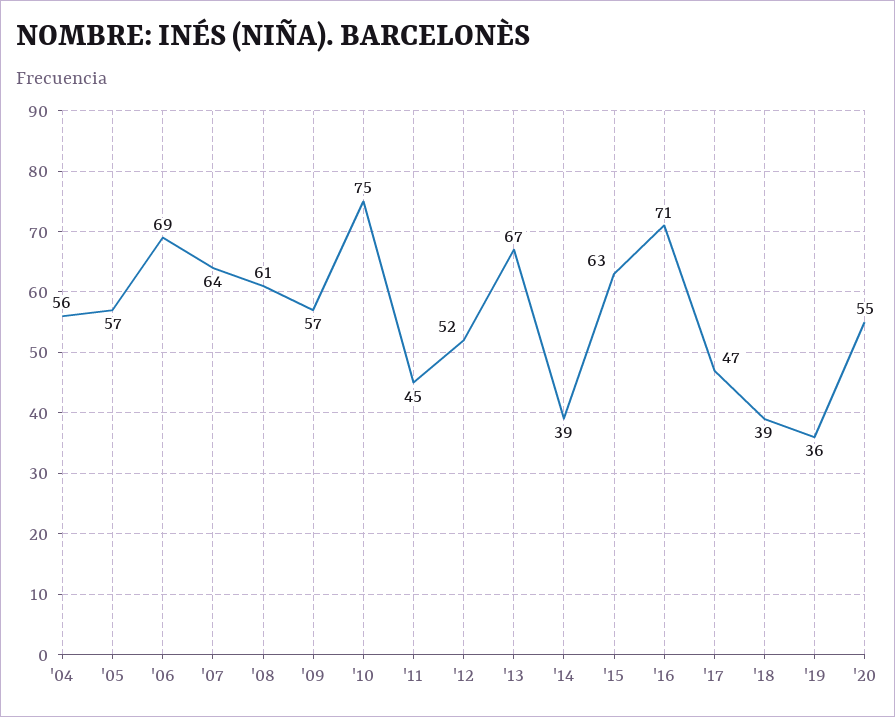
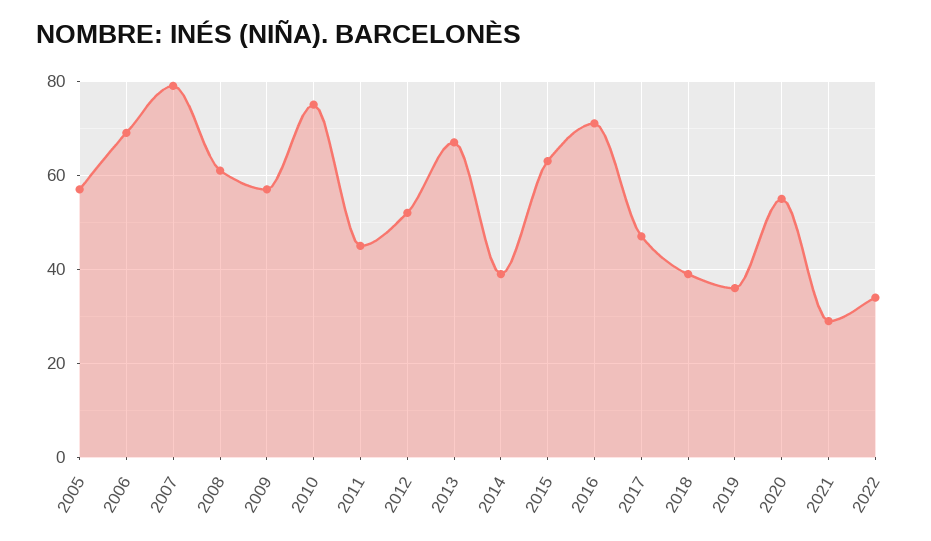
'04: 56 -> none
'07: 64 -> 80
2021: none -> 30
2022: none -> 35

